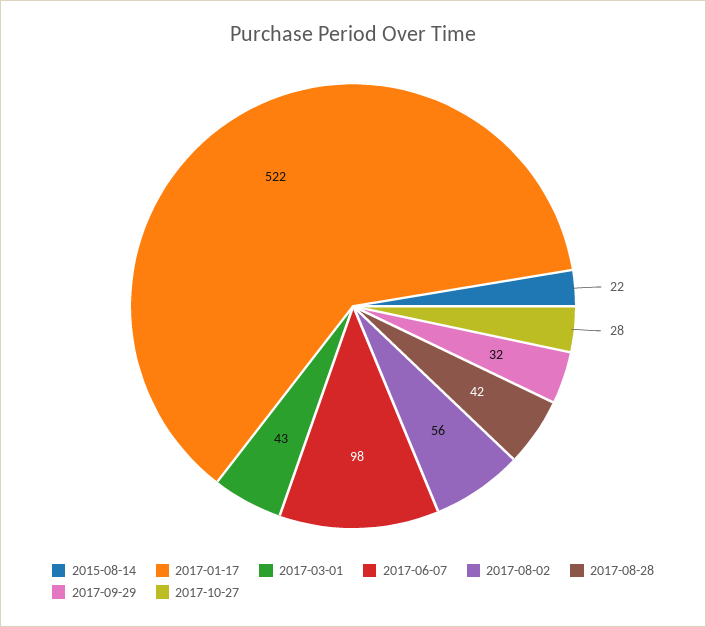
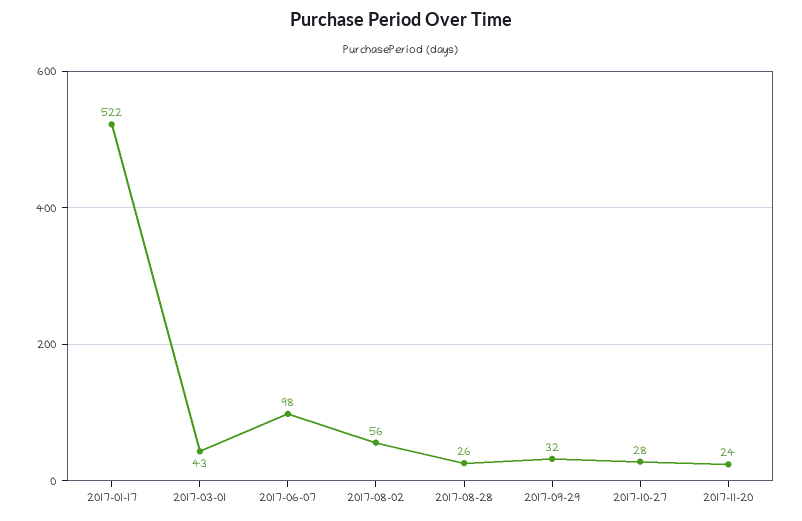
2015-08-14: 22 -> none
2017-08-28: 42 -> 26
2017-11-20: none -> 24

